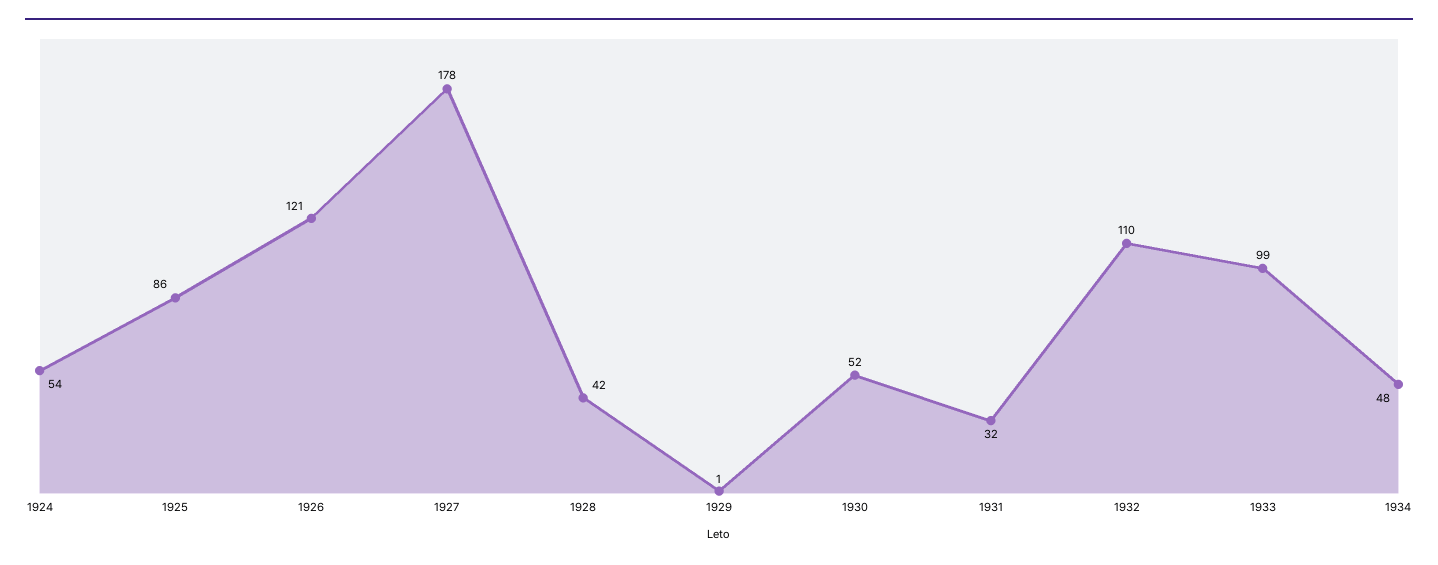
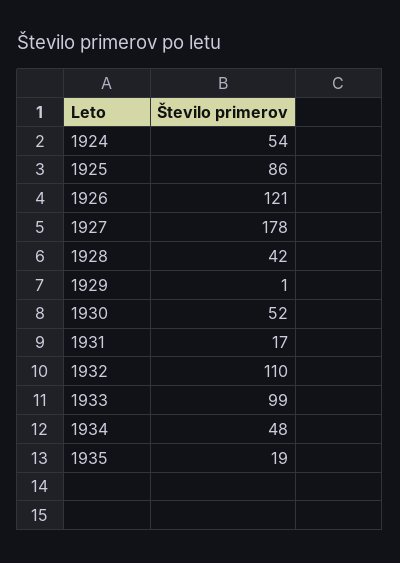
1931: 32 -> 17
1935: none -> 19

